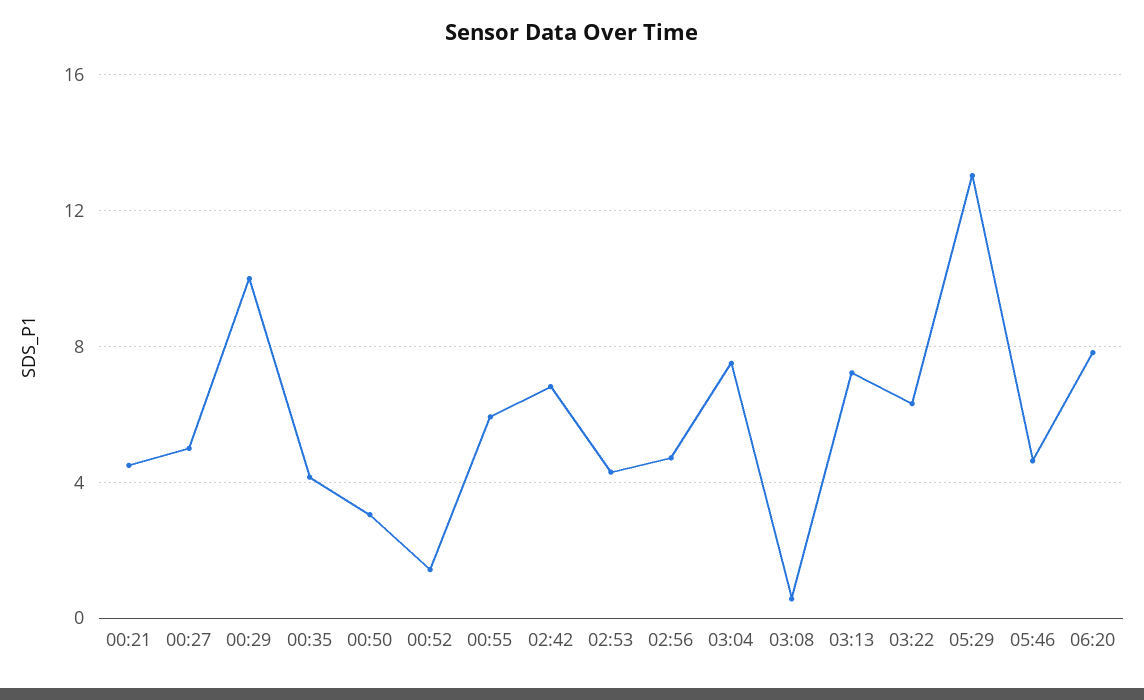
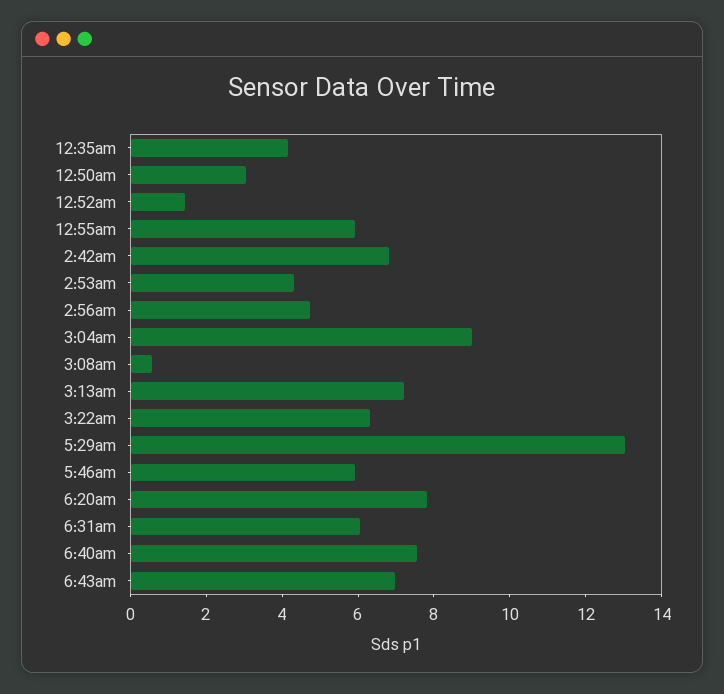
00:21: 4.5 -> none
00:27: 5 -> none
00:29: 10 -> none
03:04: 7.5 -> 9
05:46: 4.5 -> 6
6:31am: none -> 6
6:40am: none -> 7.5
6:43am: none -> 7

